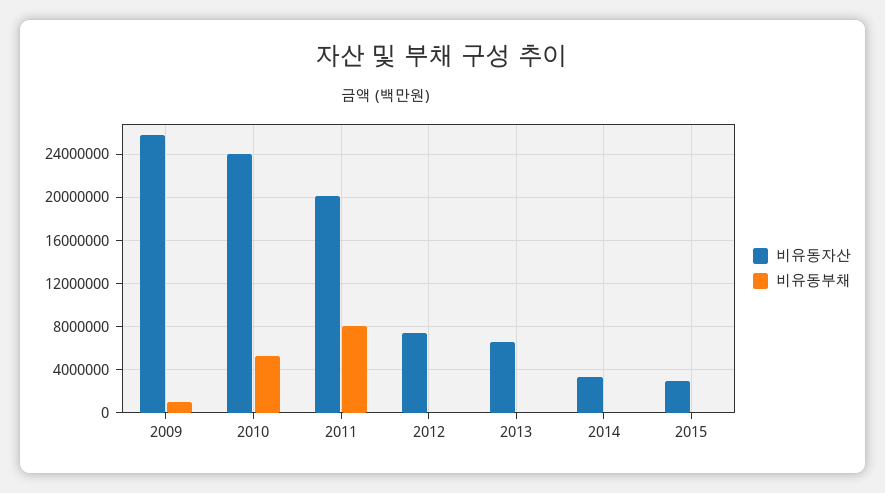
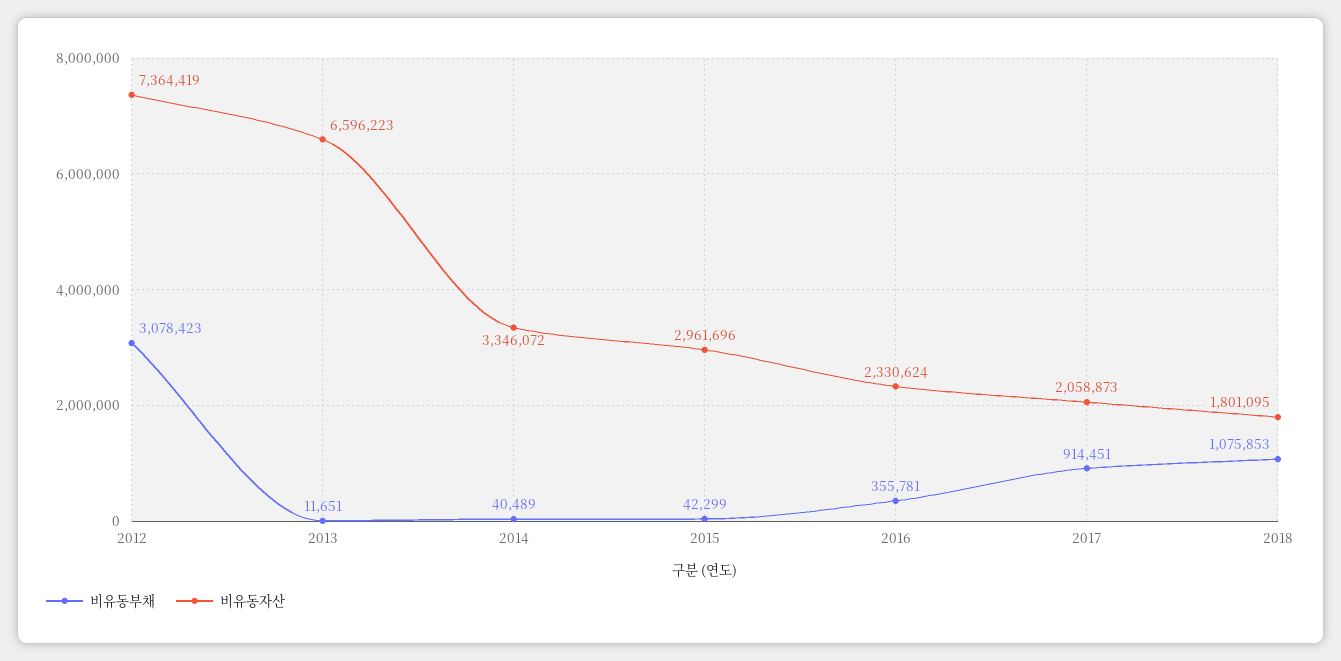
비유동자산, 2009: 26000000 -> none
비유동부채, 2009: 1000000 -> none
비유동자산, 2010: 24000000 -> none
비유동부채, 2010: 5000000 -> none
비유동자산, 2011: 20000000 -> none
비유동부채, 2011: 8000000 -> none
비유동부채, 2012: 0 -> 3078423
비유동부채, 2016: none -> 355781
비유동자산, 2016: none -> 2330624
비유동부채, 2017: none -> 914451
비유동자산, 2017: none -> 2058873
비유동부채, 2018: none -> 1075853
비유동자산, 2018: none -> 1801095

